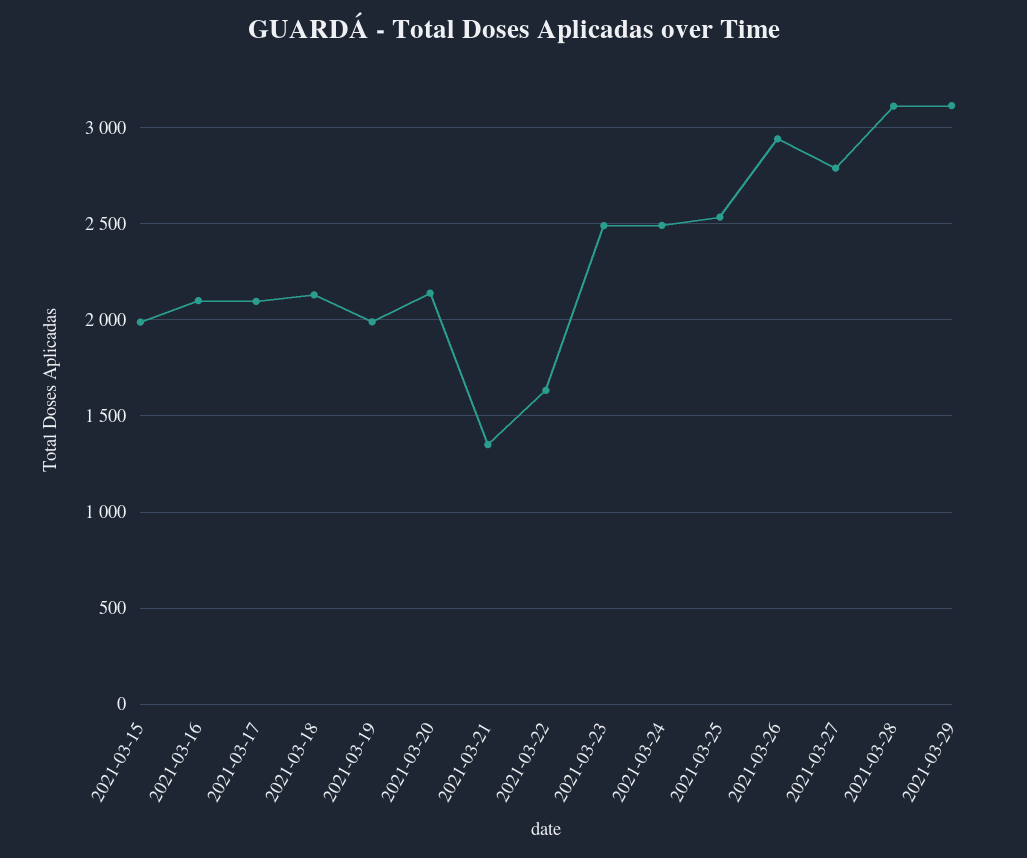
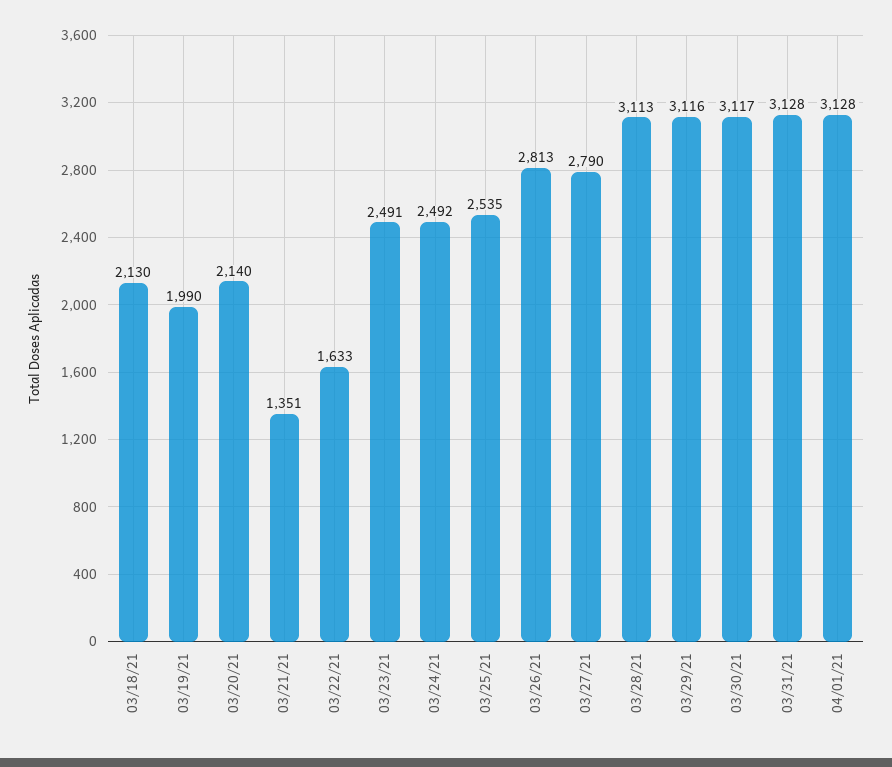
2021-03-15: 2000 -> none
2021-03-16: 2100 -> none
2021-03-17: 2100 -> none
2021-03-26: 2950 -> 2813
03/30/21: none -> 3117
03/31/21: none -> 3128
04/01/21: none -> 3128

